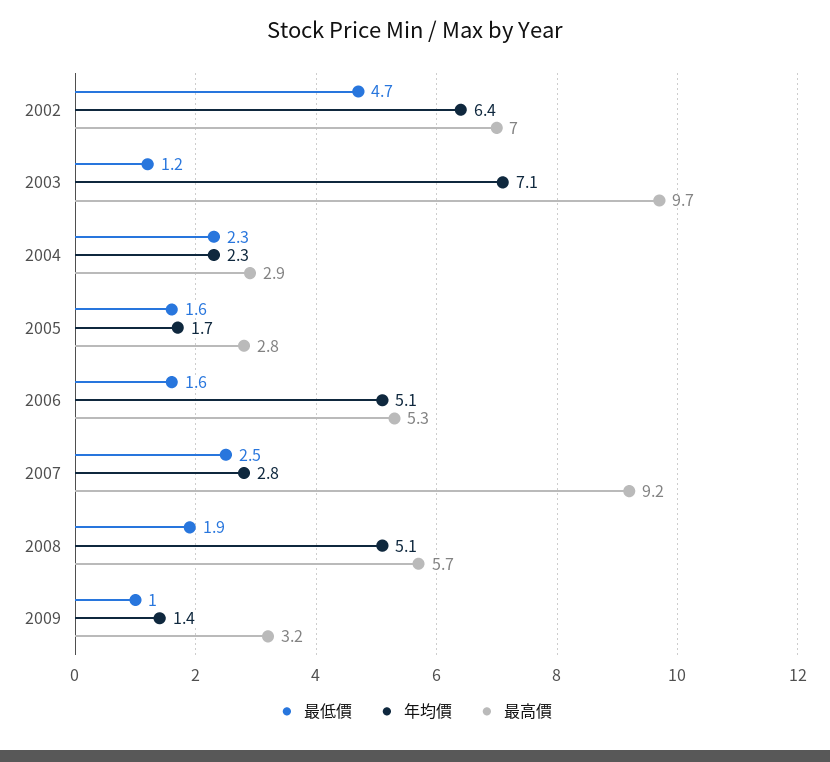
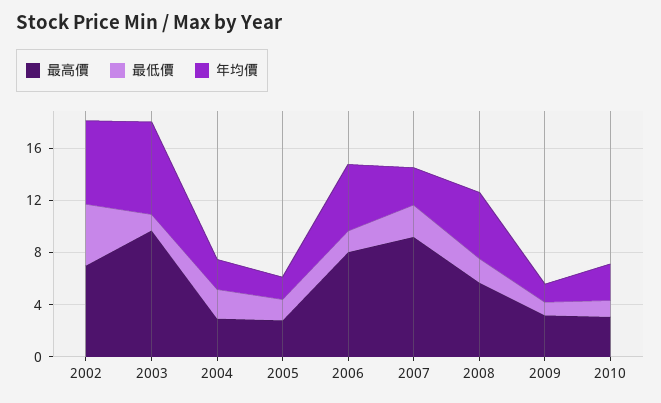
最高價, 2006: 5.3 -> 8
最高價, 2010: none -> 3
最低價, 2010: none -> 1
年均價, 2010: none -> 3

